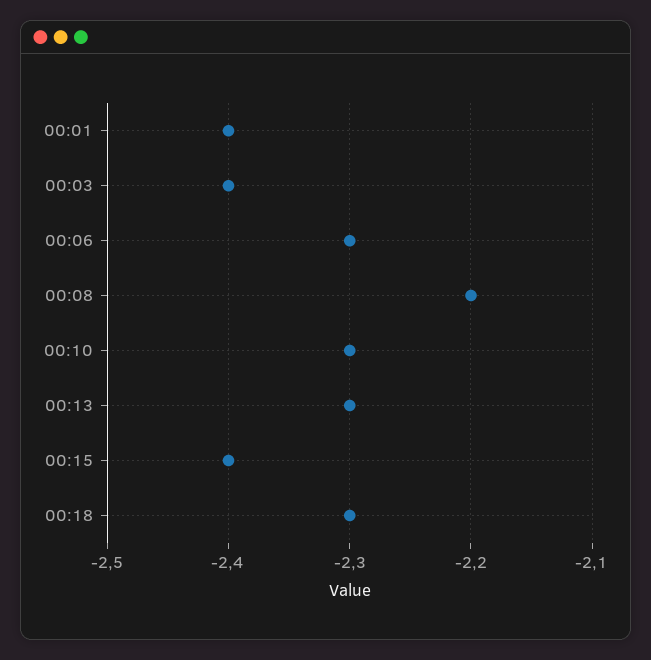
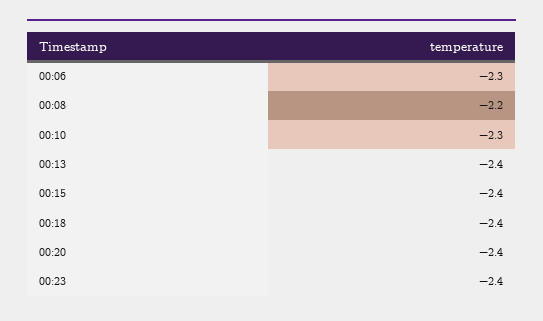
00:01: -2.4 -> none
00:03: -2.4 -> none
00:13: -2.3 -> -2.4
00:18: -2.3 -> -2.4
00:20: none -> -2.4
00:23: none -> -2.4

